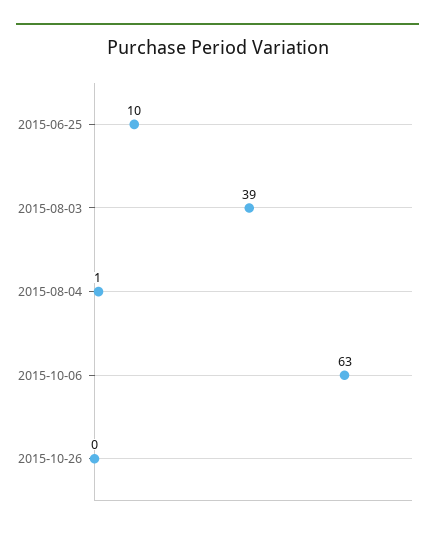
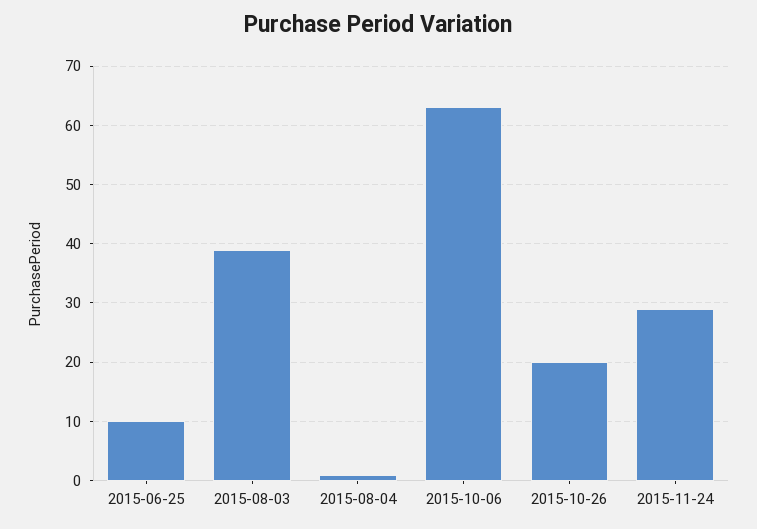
2015-10-26: 0 -> 20
2015-11-24: none -> 30

